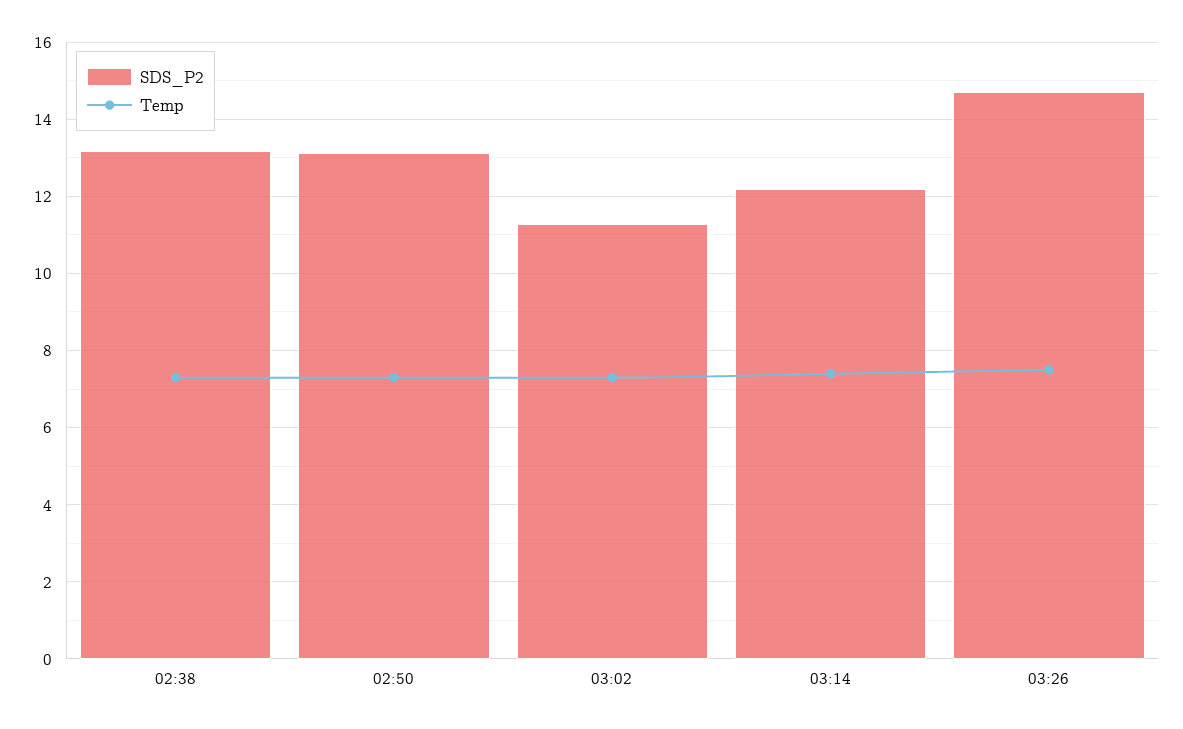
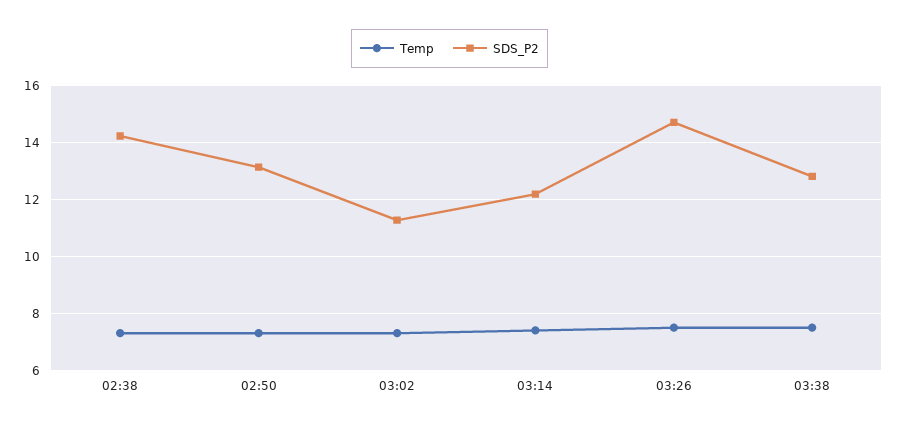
SDS_P2, 02:38: 13.2 -> 14.25
Temp, 03:38: none -> 7.5
SDS_P2, 03:38: none -> 12.75

